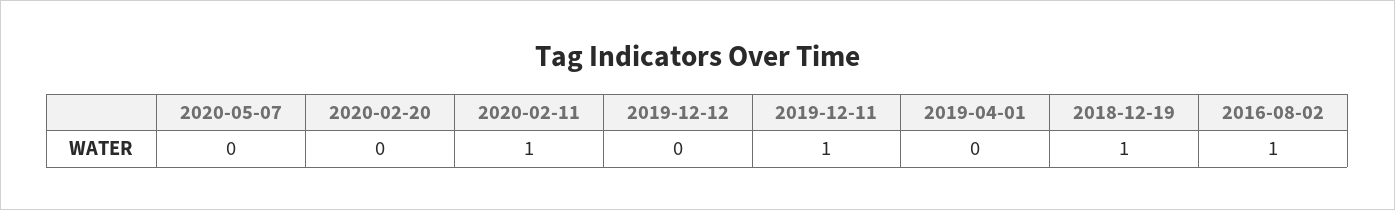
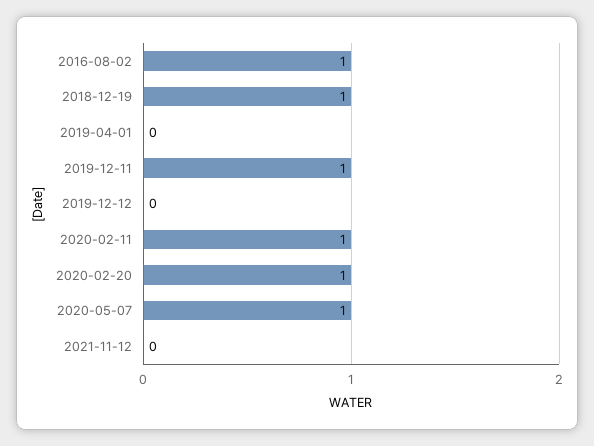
2020-05-07: 0 -> 1
2020-02-20: 0 -> 1
2021-11-12: none -> 0

